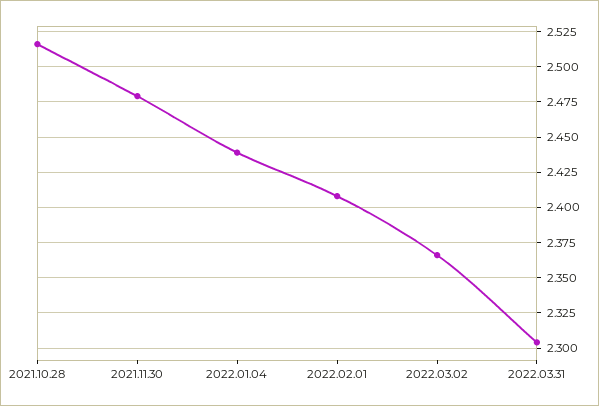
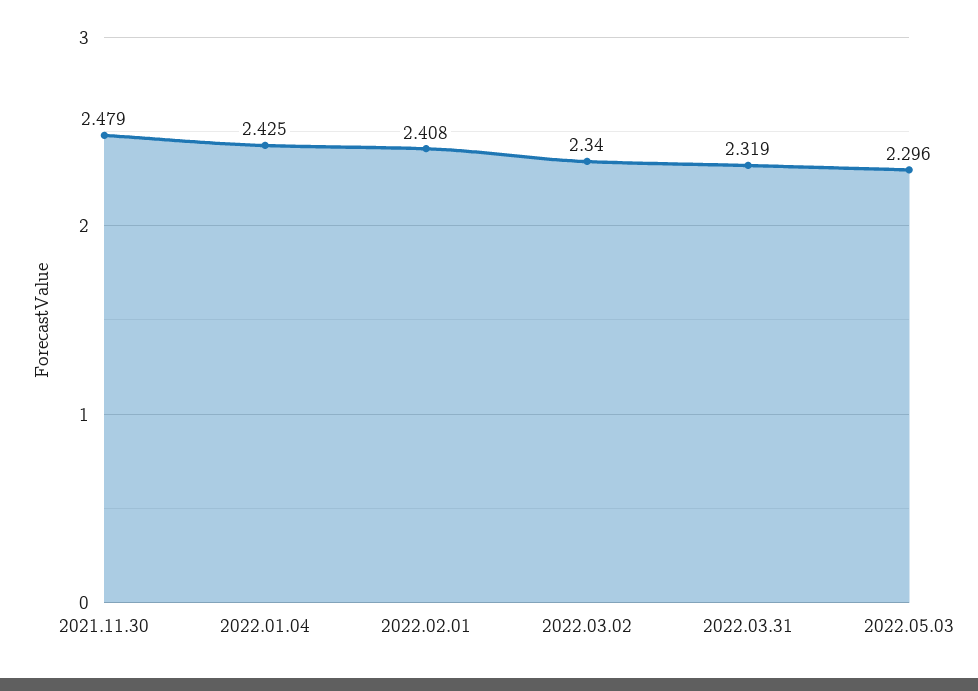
2021.10.28: 2.515 -> none
2022.01.04: 2.44 -> 2.425
2022.03.02: 2.365 -> 2.34
2022.03.31: 2.305 -> 2.319
2022.05.03: none -> 2.296

